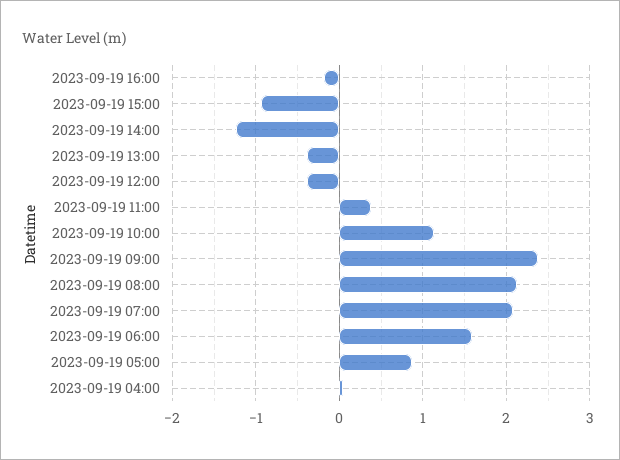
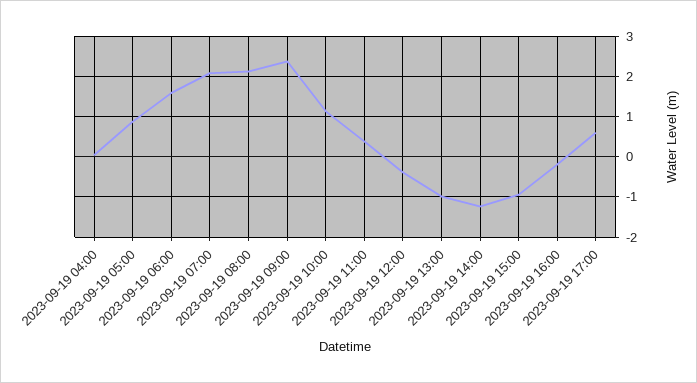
2023-09-19 13:00: -0.4 -> -1
2023-09-19 17:00: none -> 0.6

